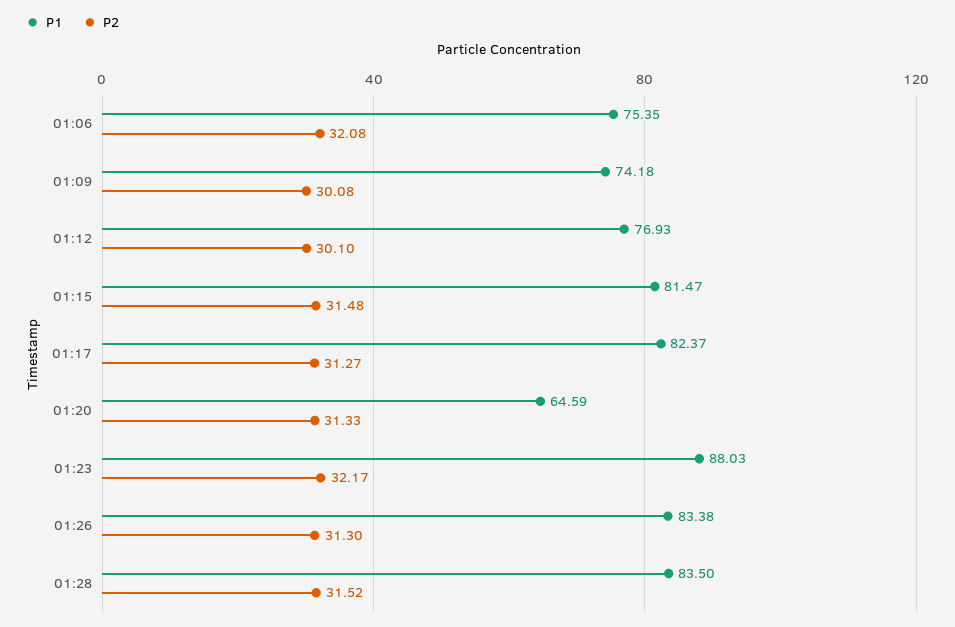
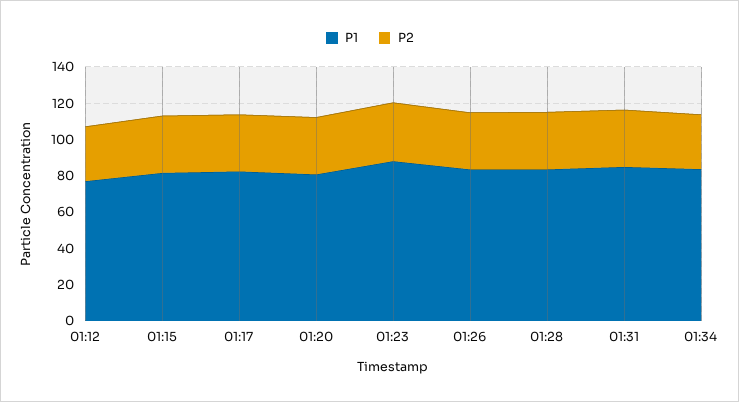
P1, 01:06: 75.35 -> none
P2, 01:06: 32.08 -> none
P1, 01:09: 74.18 -> none
P2, 01:09: 30.08 -> none
P1, 01:20: 64.59 -> 80
P1, 01:31: none -> 85
P2, 01:31: none -> 30
P1, 01:34: none -> 85
P2, 01:34: none -> 30

